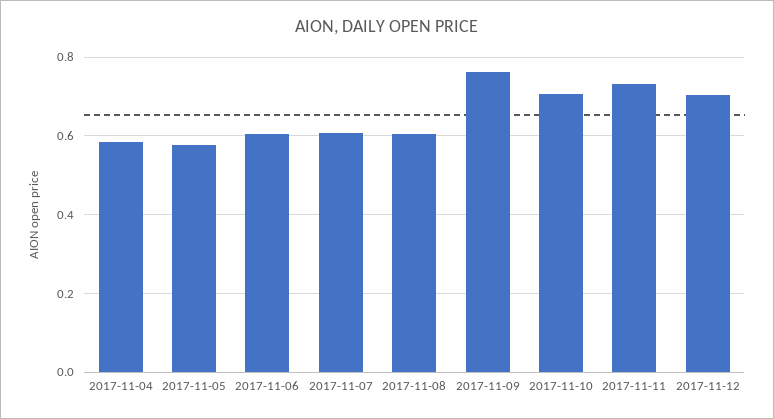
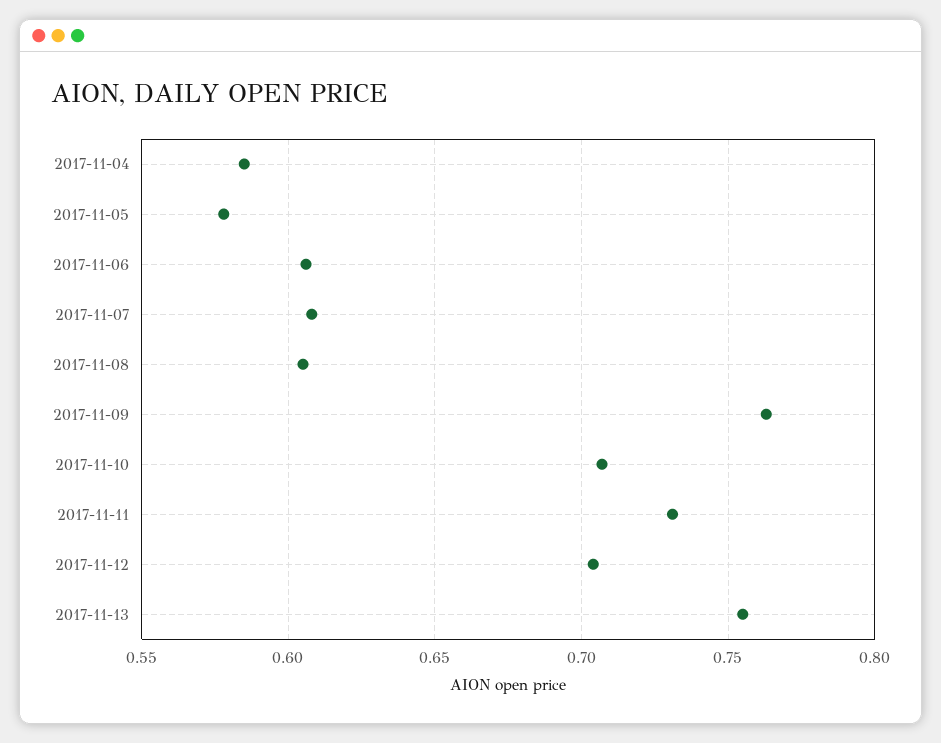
2017-11-13: none -> 0.755

